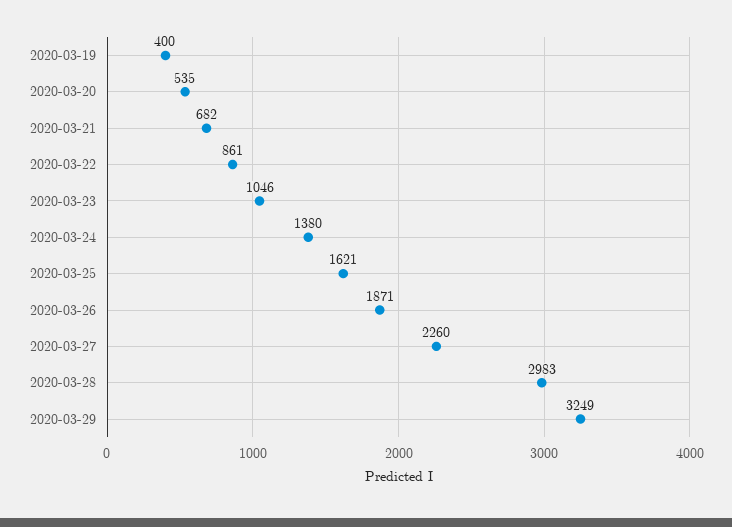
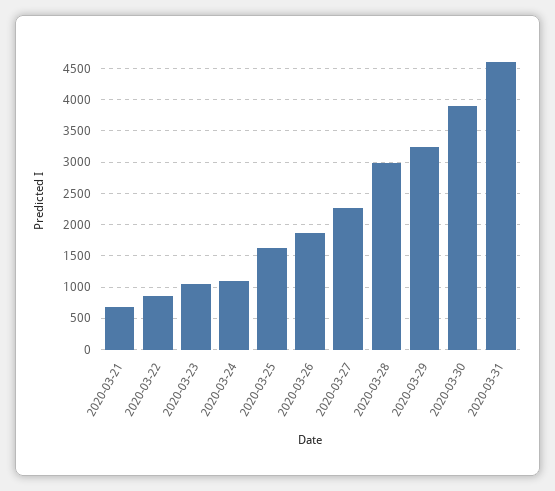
2020-03-19: 400 -> none
2020-03-20: 535 -> none
2020-03-24: 1380 -> 1100
2020-03-30: none -> 3900
2020-03-31: none -> 4600

